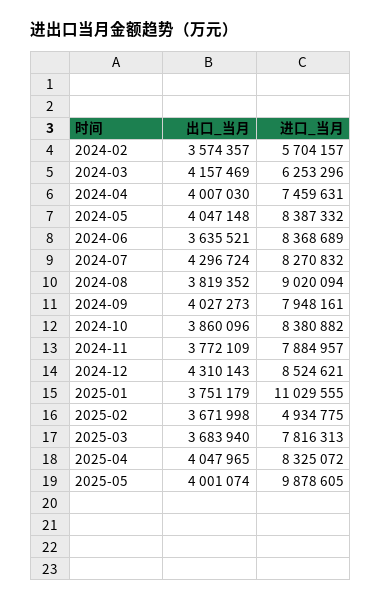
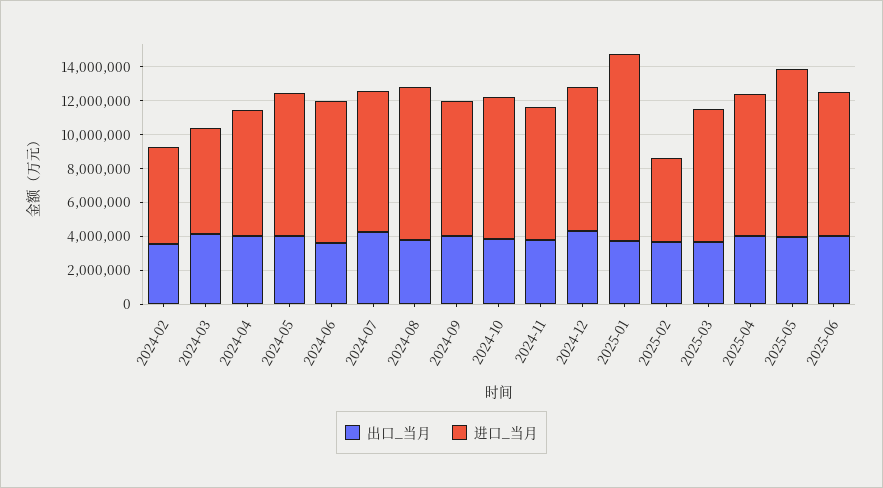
出口_当月, 2025-06: none -> 4000000
进口_当月, 2025-06: none -> 8500000

